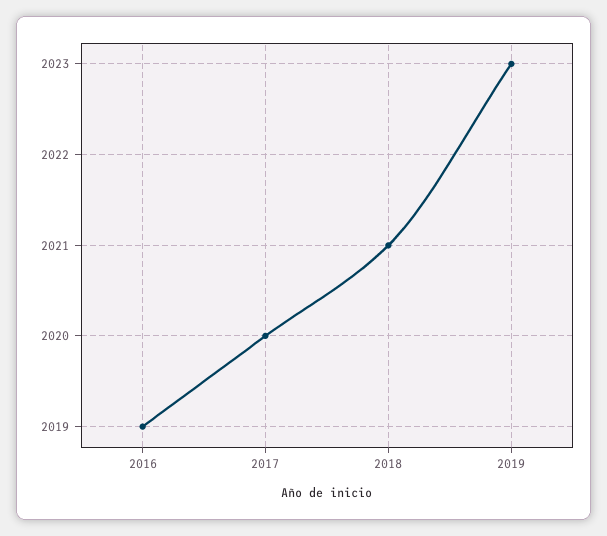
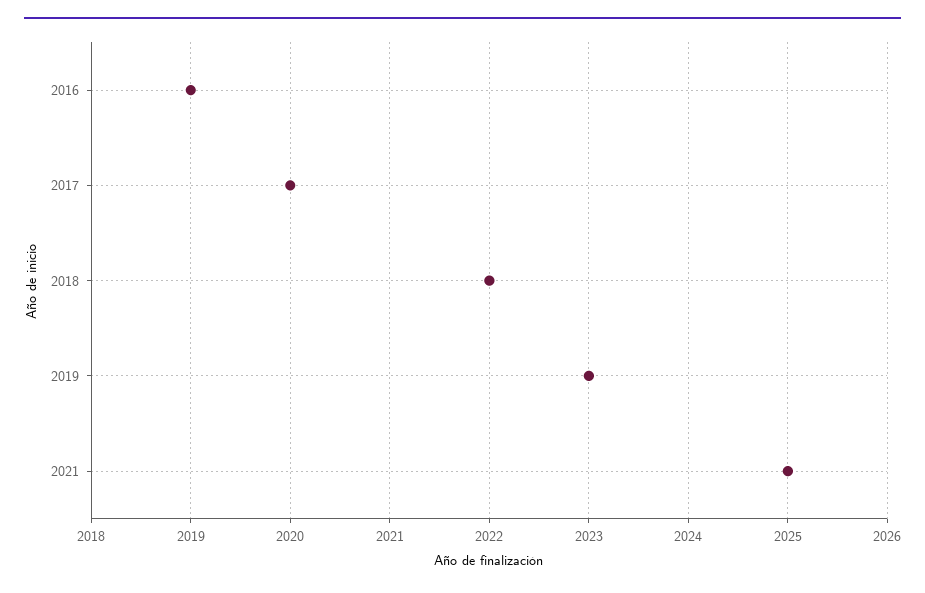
2018: 2021 -> 2022
2021: none -> 2025

